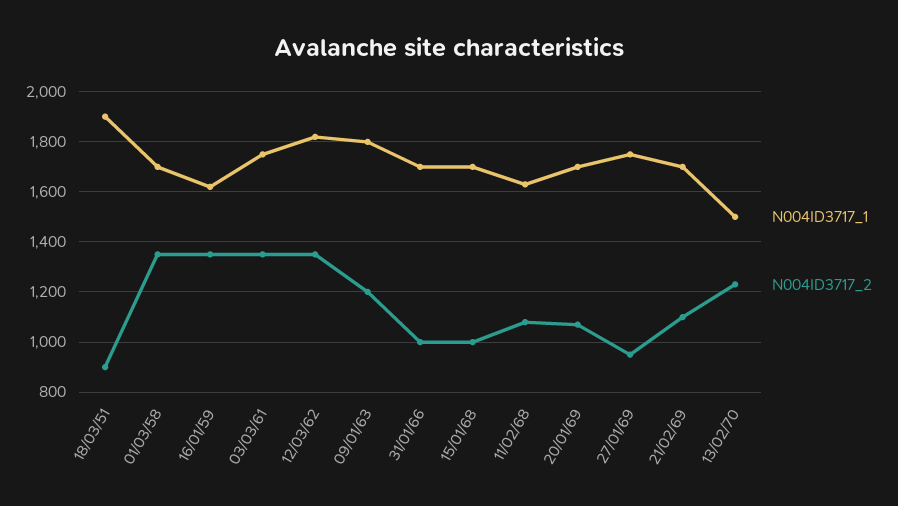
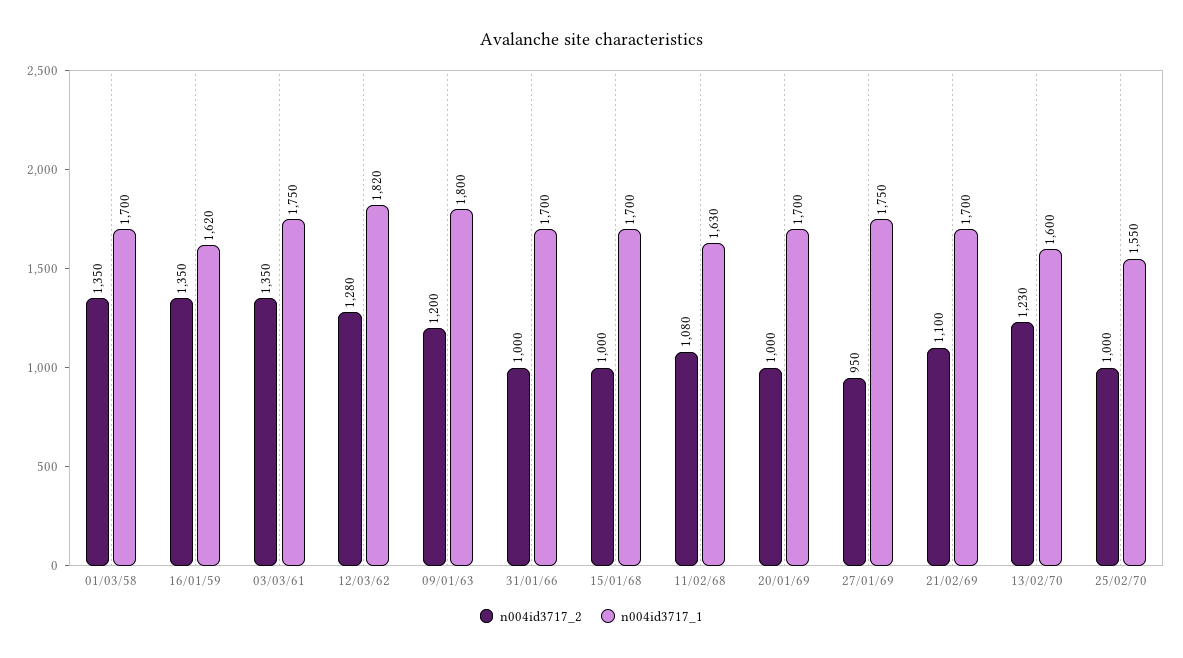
N004ID3717_1, 18/03/51: 1900 -> none
N004ID3717_2, 18/03/51: 900 -> none
N004ID3717_2, 12/03/62: 1350 -> 1280
N004ID3717_2, 20/01/69: 1075 -> 1000
N004ID3717_1, 13/02/70: 1500 -> 1600
N004ID3717_2, 25/02/70: none -> 1000
N004ID3717_1, 25/02/70: none -> 1550

